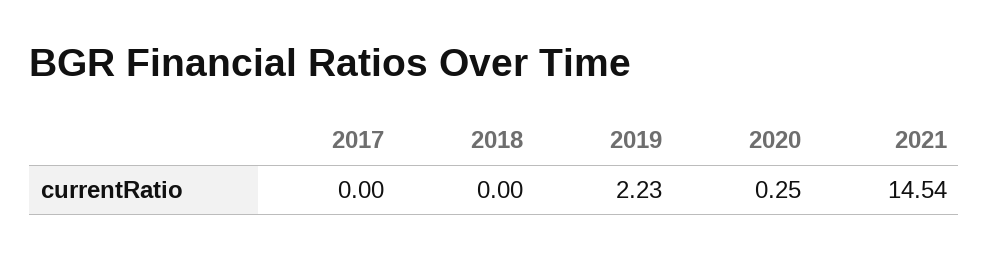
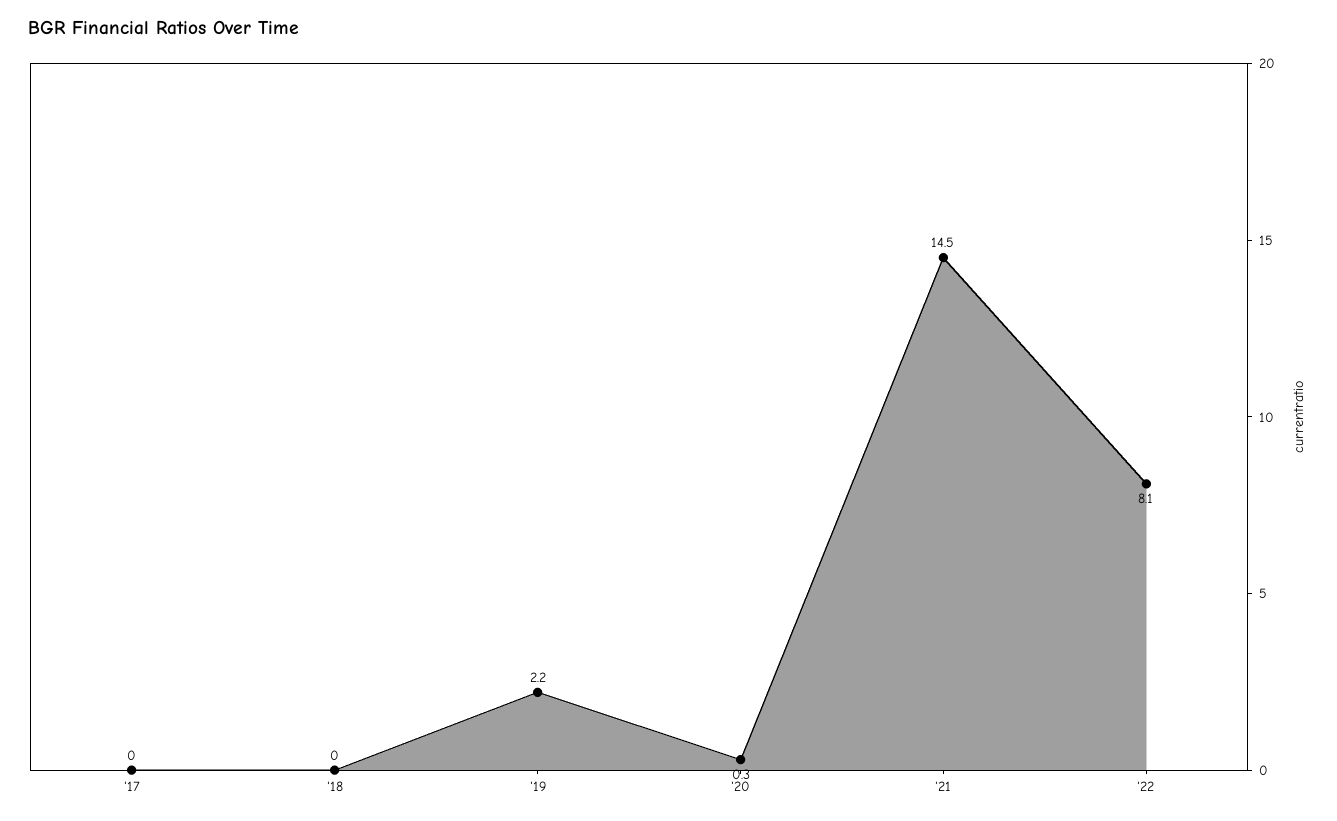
'22: none -> 8.1

